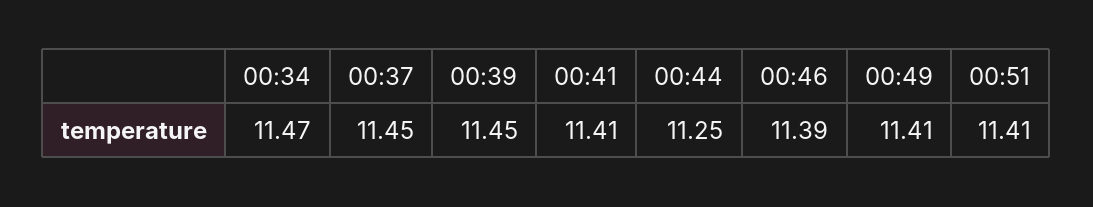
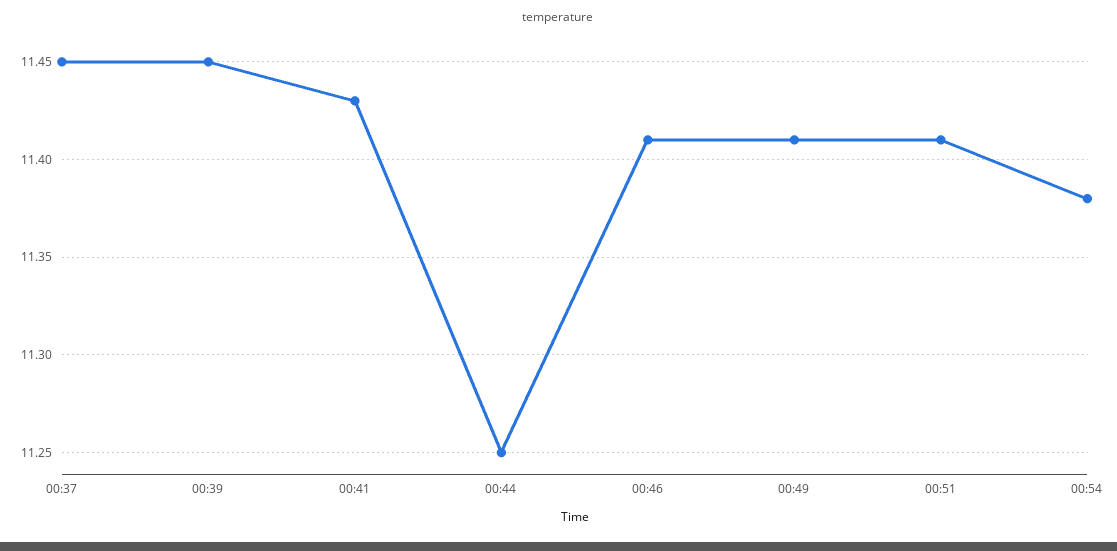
00:34: 11.47 -> none
00:41: 11.41 -> 11.43
00:46: 11.39 -> 11.41
00:54: none -> 11.38

